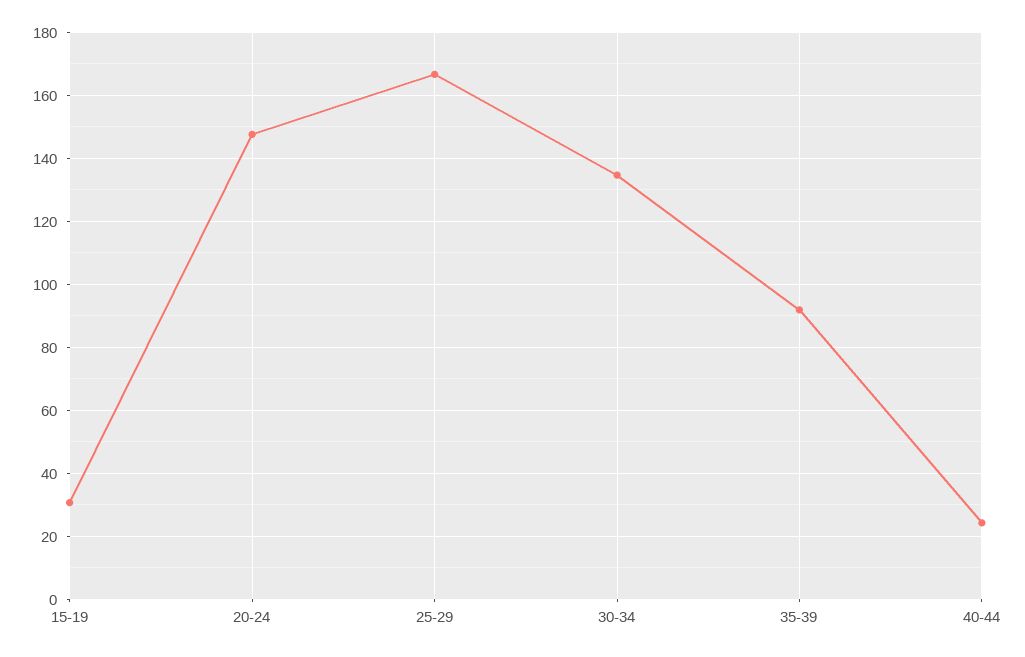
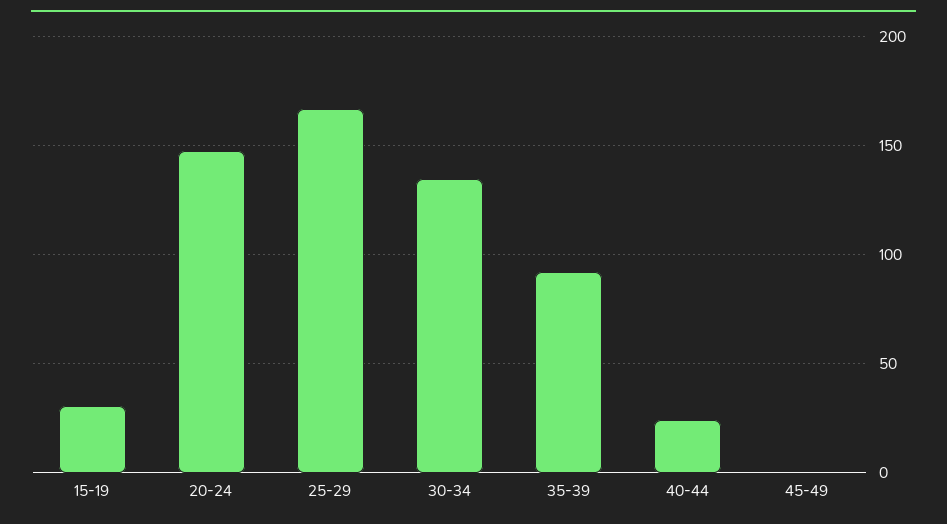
45-49: none -> 0

